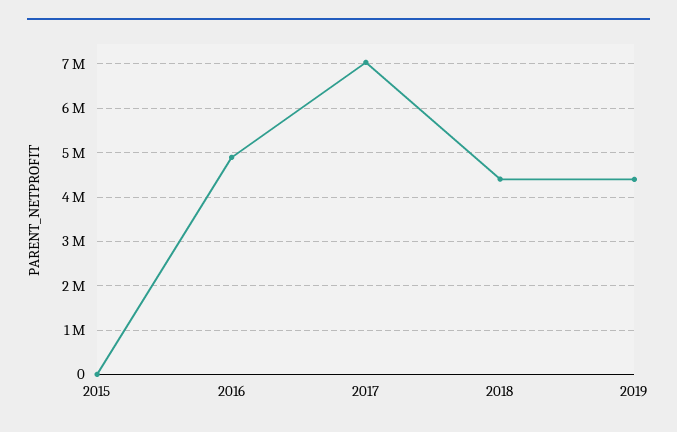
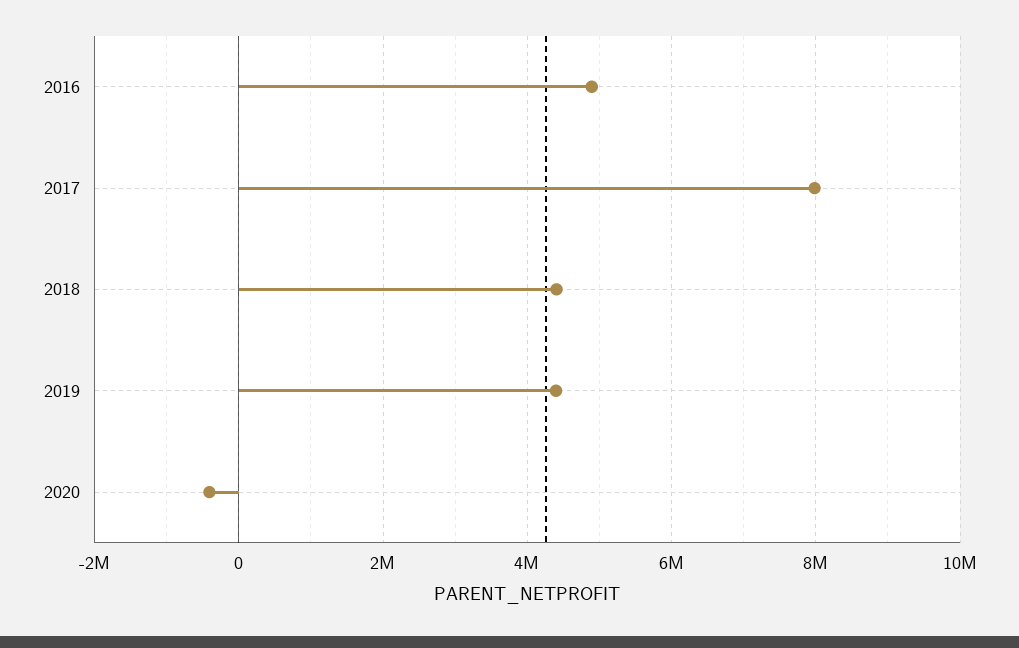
2015: 0 -> none
2017: 7000000 -> 8000000
2020: none -> -400000

